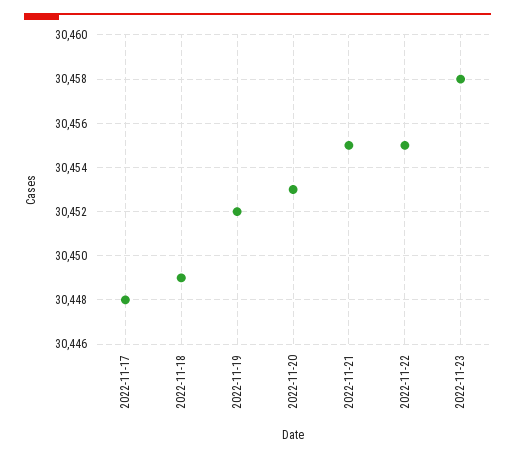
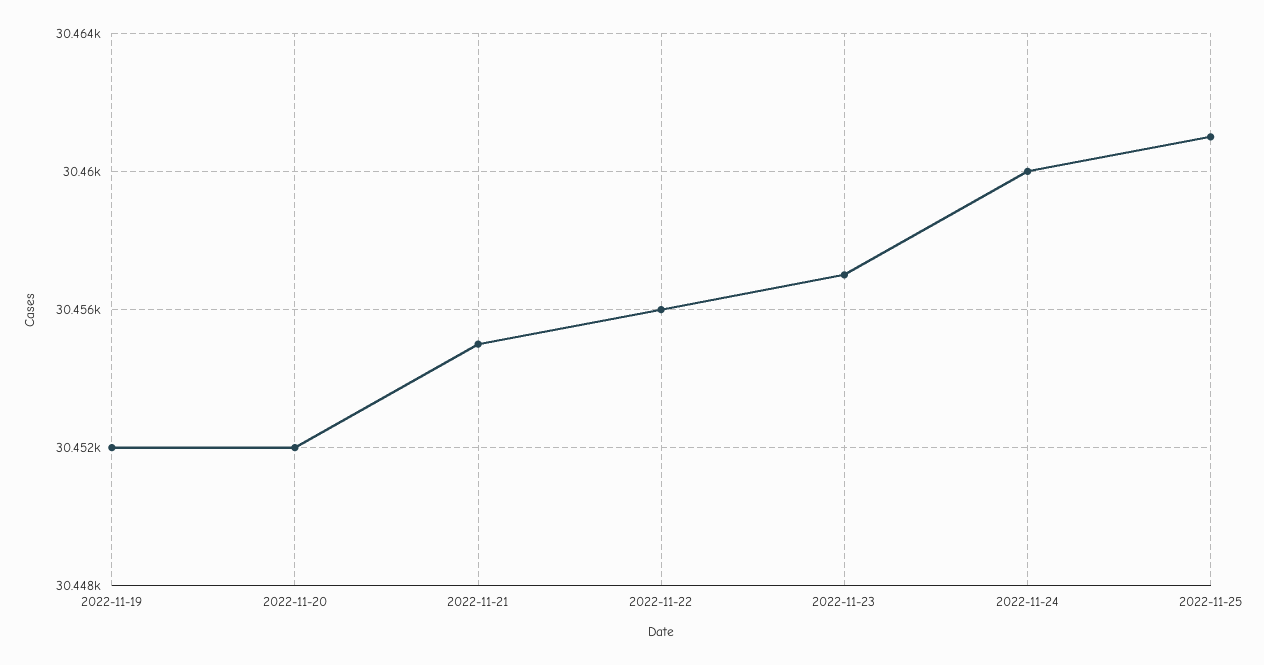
2022-11-17: 30448 -> none
2022-11-18: 30449 -> none
2022-11-20: 30453 -> 30452
2022-11-22: 30455 -> 30456
2022-11-23: 30458 -> 30457
2022-11-24: none -> 30460
2022-11-25: none -> 30461

